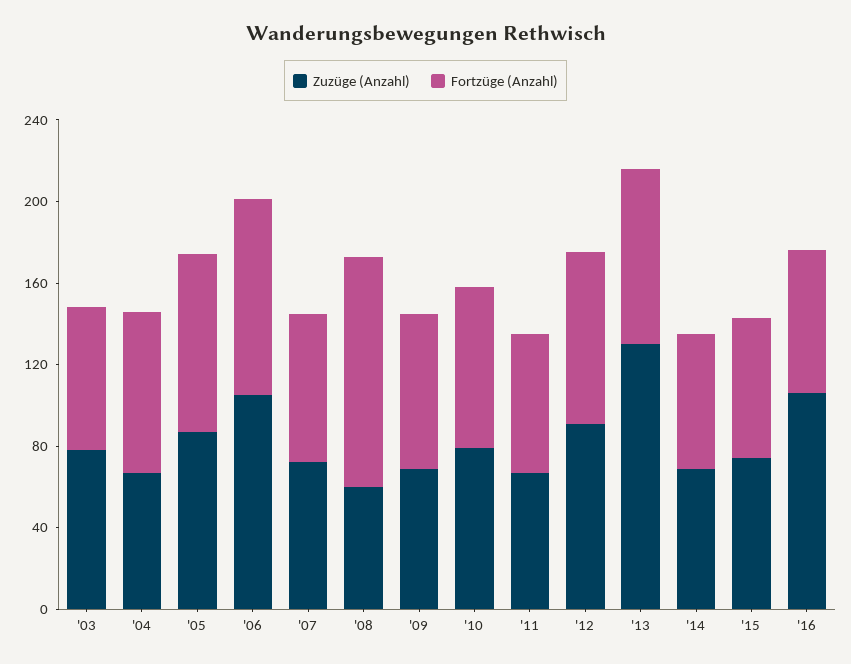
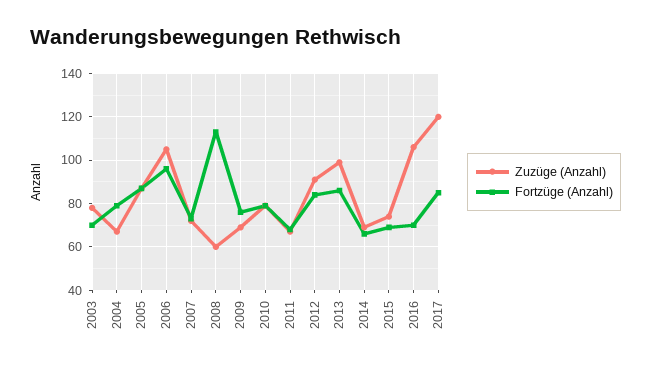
Zuzüge (Anzahl), '13: 130 -> 100
Zuzüge (Anzahl), 2017: none -> 120
Fortzüge (Anzahl), 2017: none -> 85

